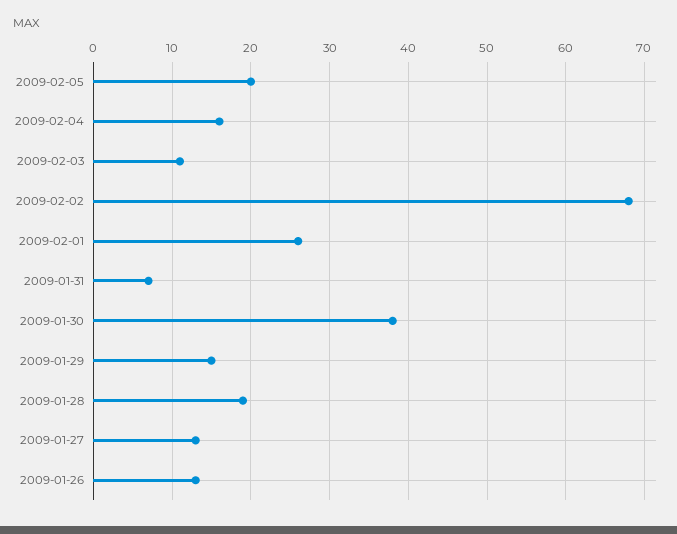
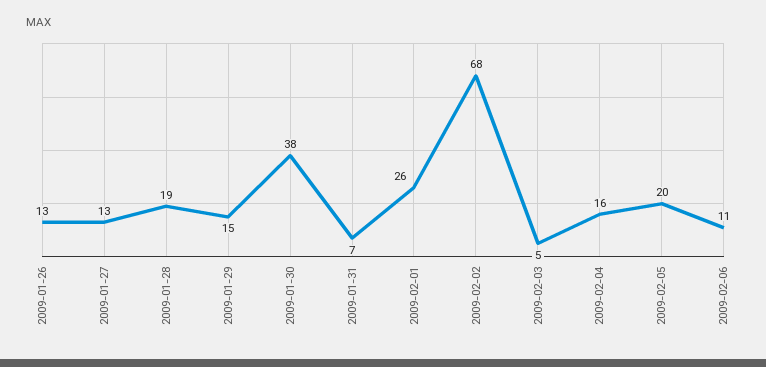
2009-02-03: 11 -> 5
2009-02-06: none -> 11

